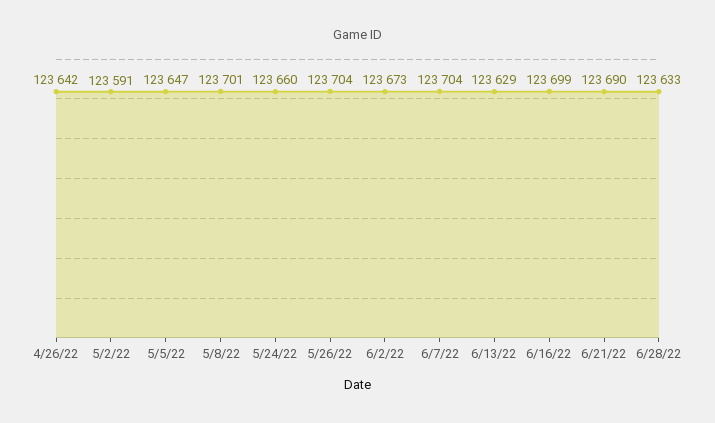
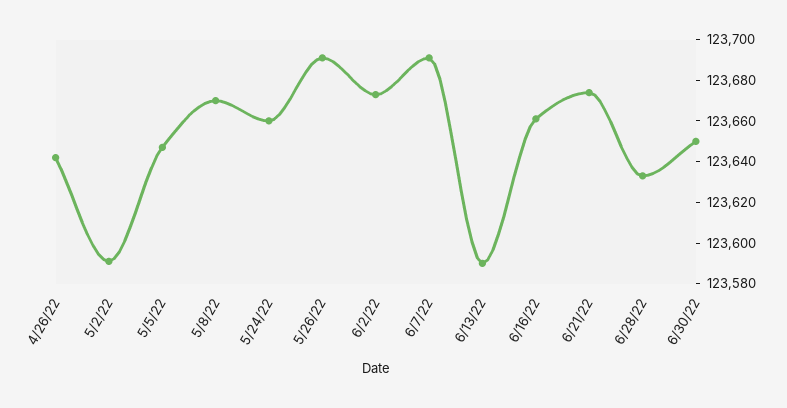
5/8/22: 123701 -> 123670
5/26/22: 123704 -> 123690
6/7/22: 123704 -> 123690
6/13/22: 123629 -> 123590
6/16/22: 123699 -> 123660
6/21/22: 123690 -> 123675
6/30/22: none -> 123650

